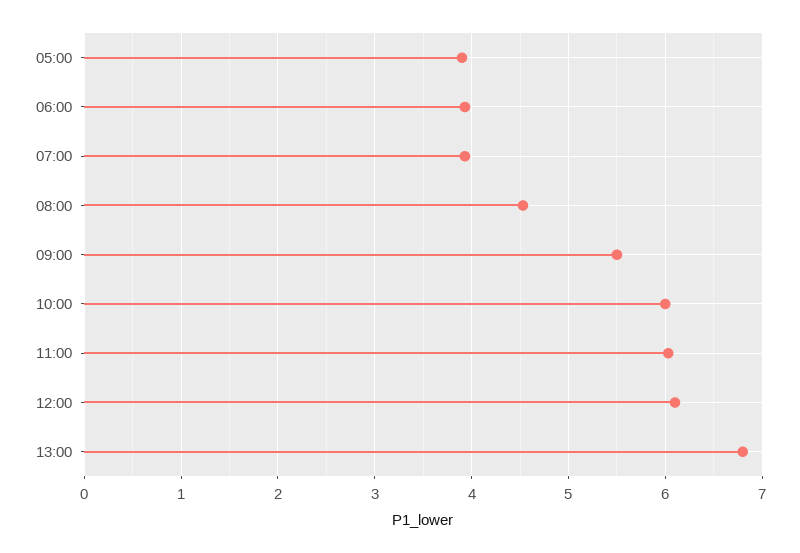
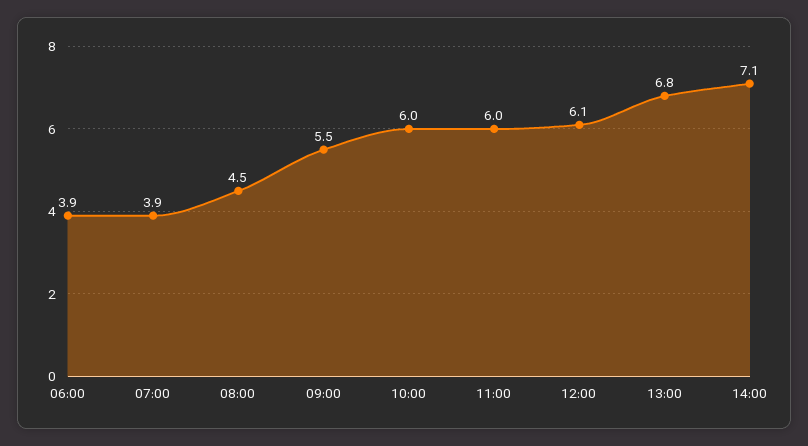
05:00: 3.9 -> none
14:00: none -> 7.1

